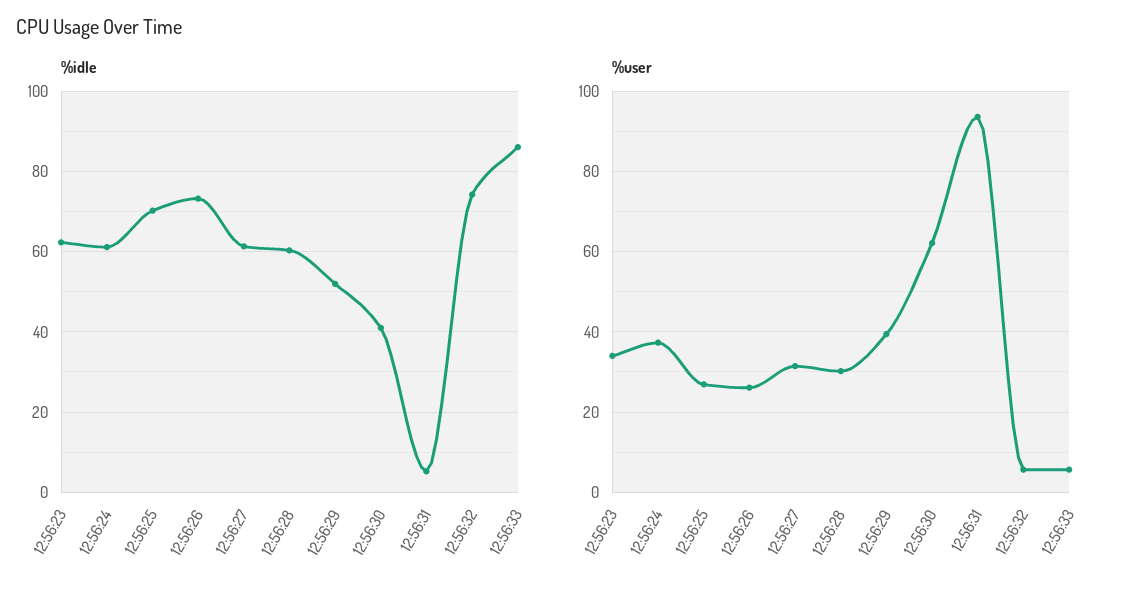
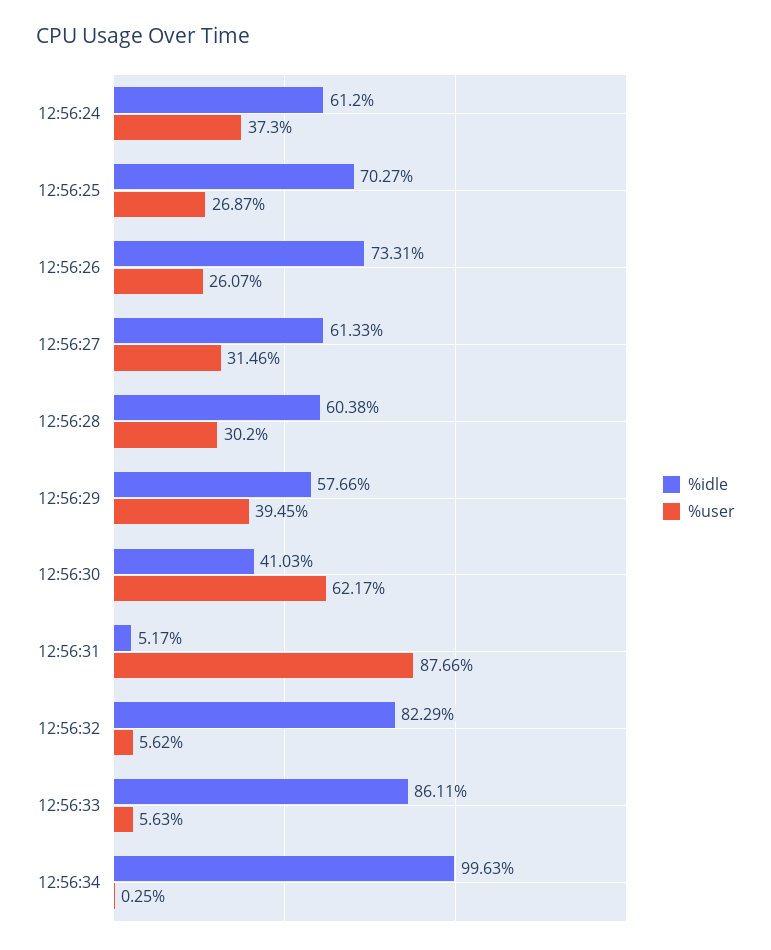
%idle, 12:56:23: 62 -> none
%idle, 12:56:29: 52 -> 57.66
%idle, 12:56:32: 74 -> 82.29
%user, 12:56:23: 34 -> none
%user, 12:56:31: 94 -> 87.66
%idle, 12:56:34: none -> 99.63
%user, 12:56:34: none -> 0.25

